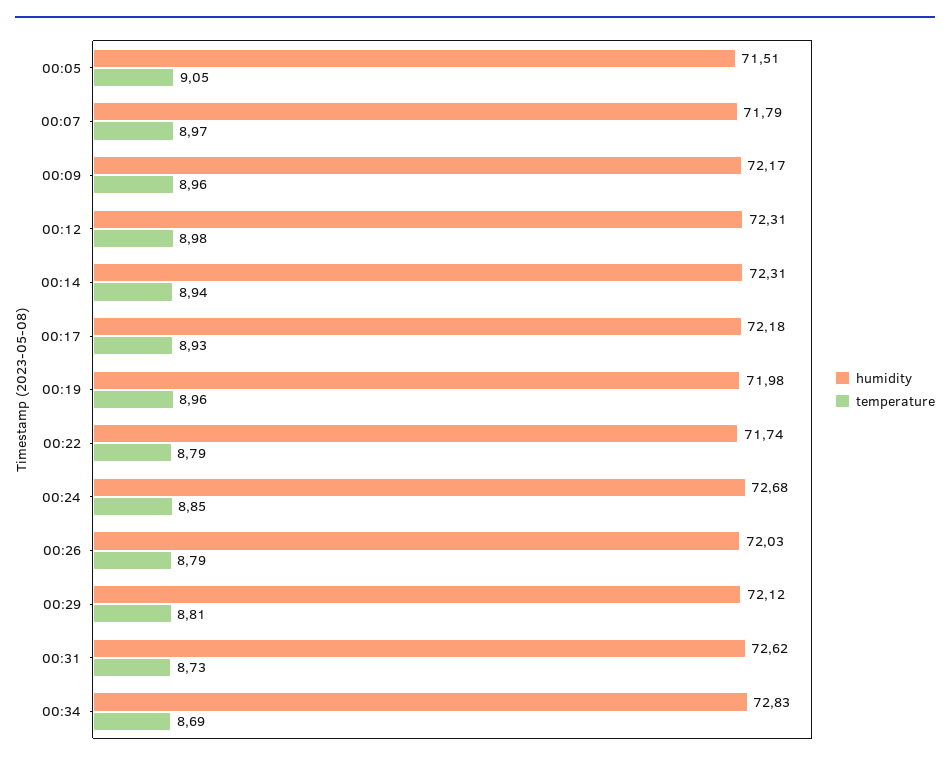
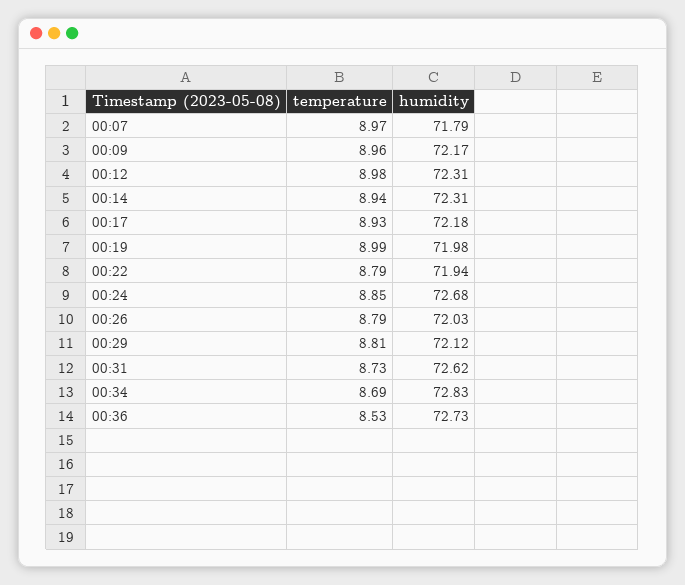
humidity, 00:05: 71.51 -> none
temperature, 00:05: 9.05 -> none
temperature, 00:19: 8.96 -> 8.99
humidity, 00:22: 71.74 -> 71.94
temperature, 00:36: none -> 8.53
humidity, 00:36: none -> 72.73

